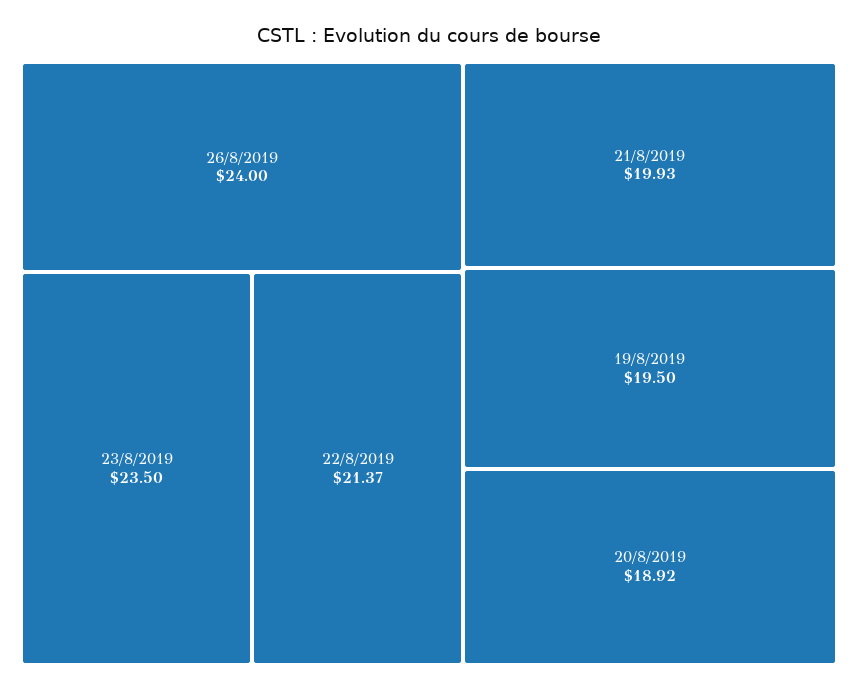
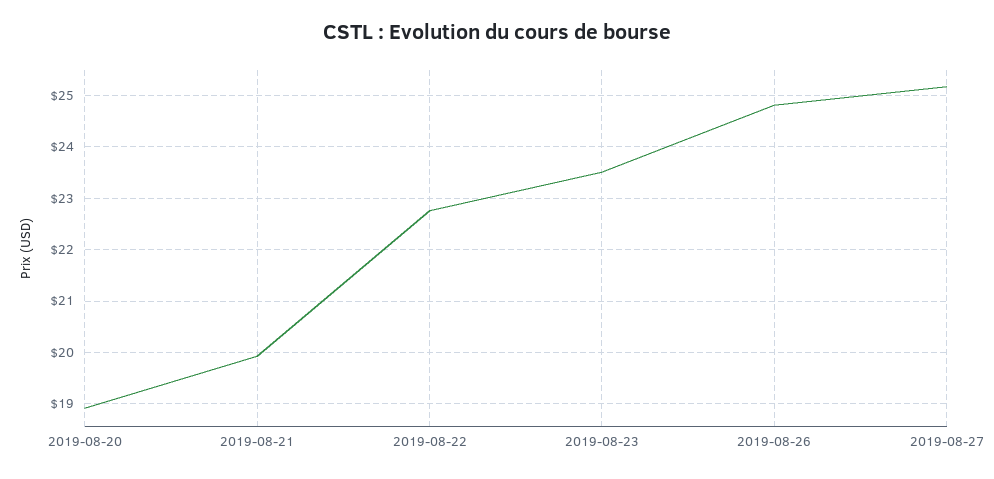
26/8/2019: 24 -> 24.8
22/8/2019: 21.37 -> 22.8
19/8/2019: 19.5 -> none
2019-08-27: none -> 25.2

